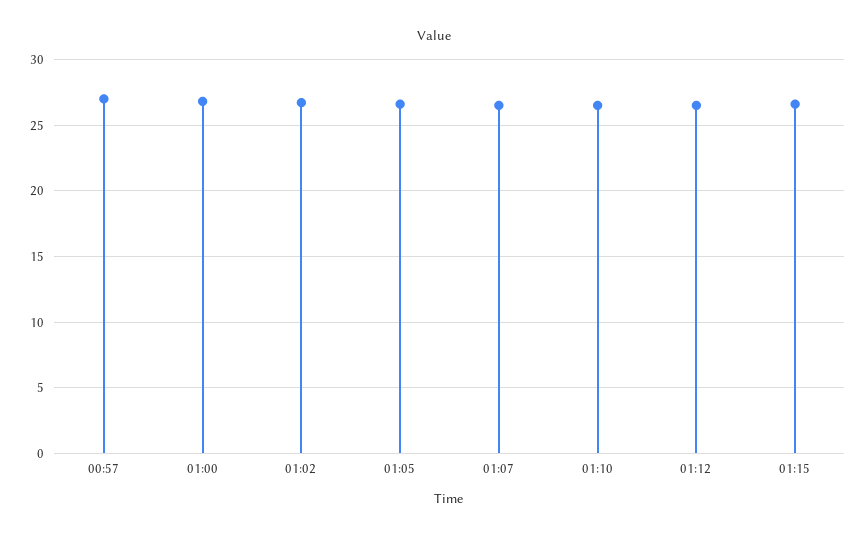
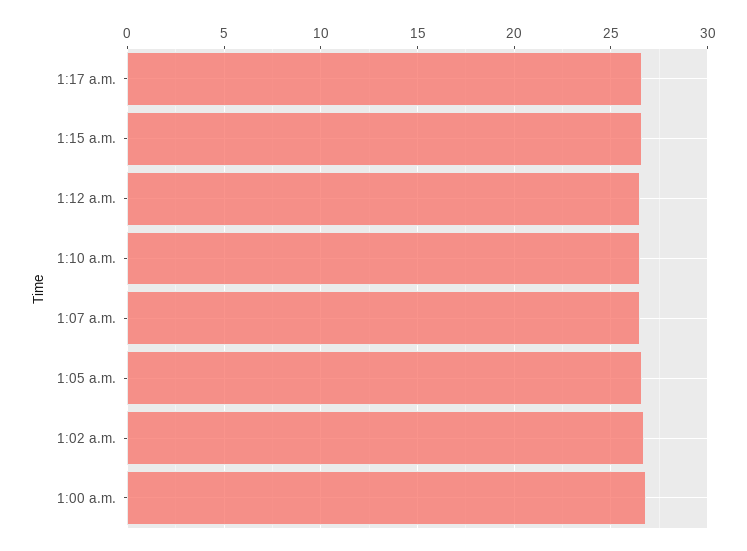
00:57: 27 -> none
1:17 a.m.: none -> 26.5

